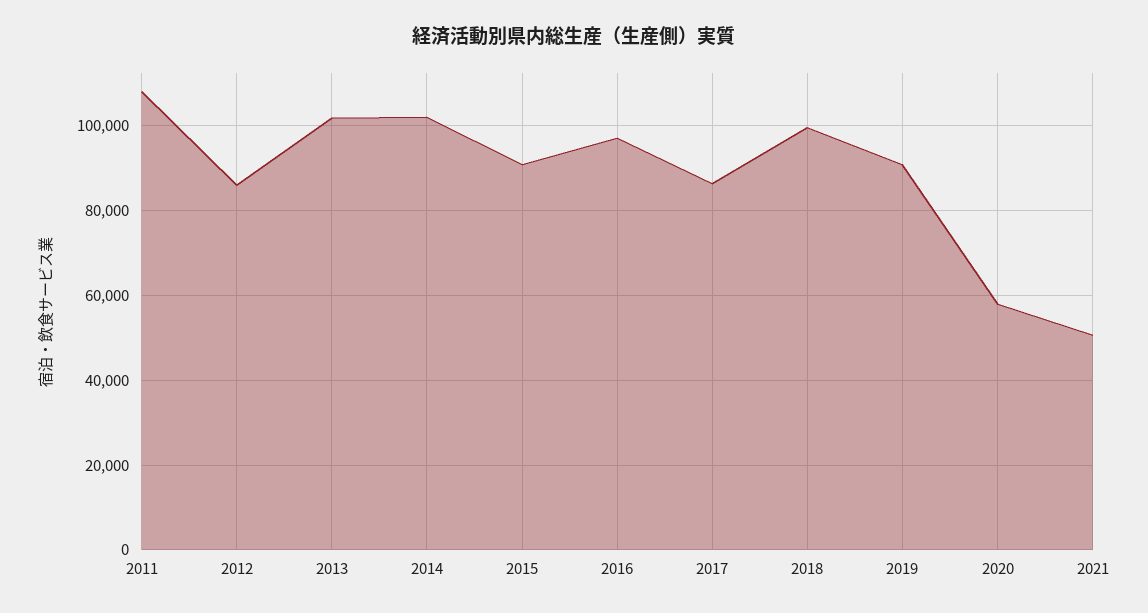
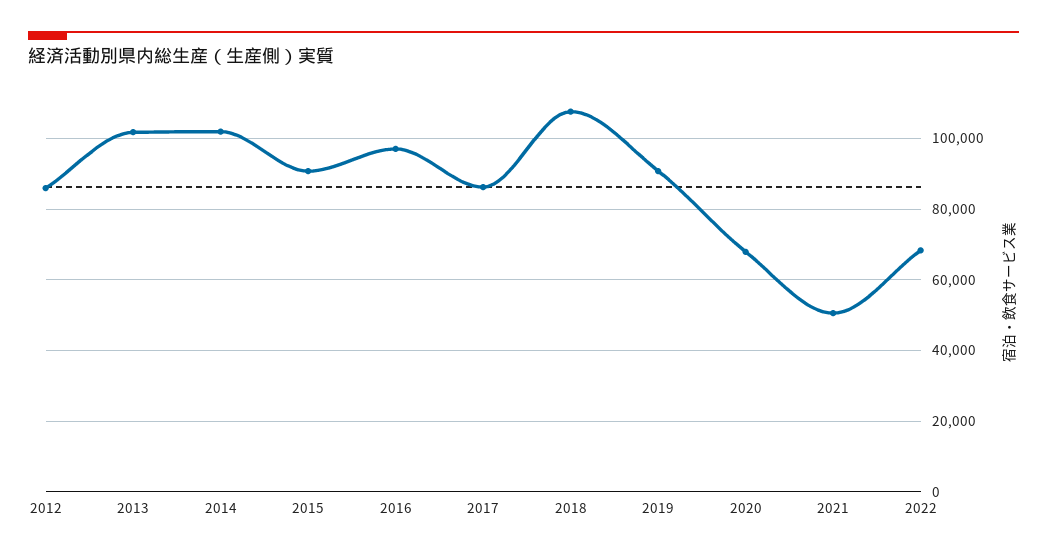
2011: 108000 -> none
2018: 100000 -> 108000
2020: 58000 -> 68000
2022: none -> 68000

